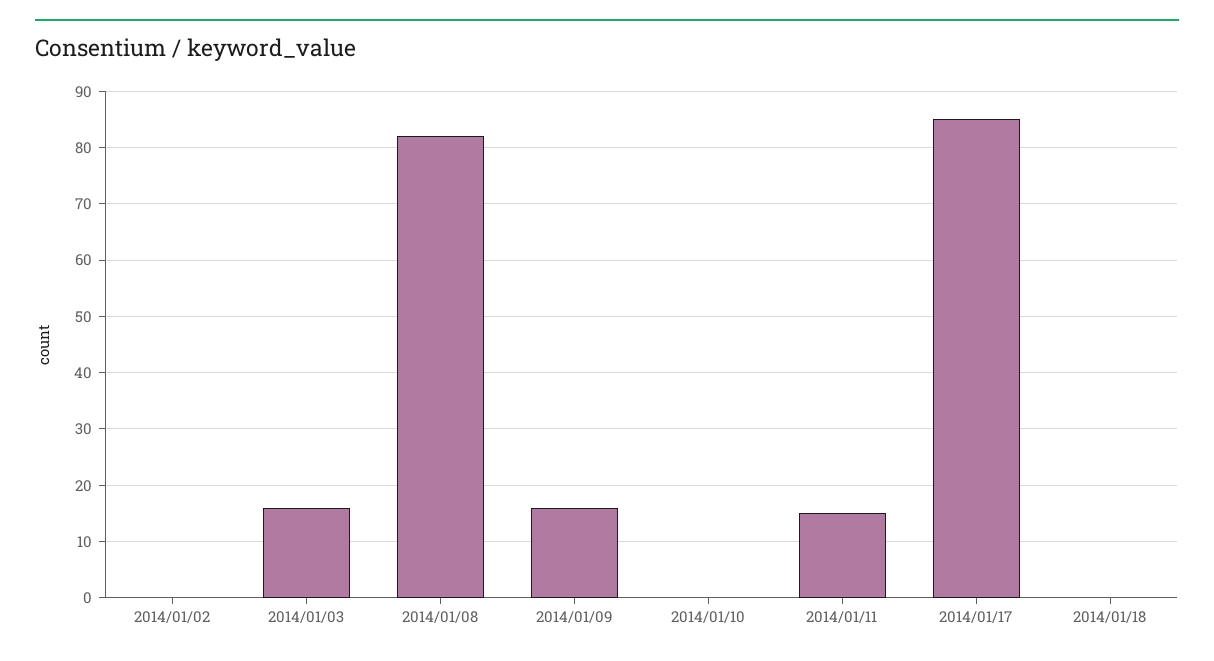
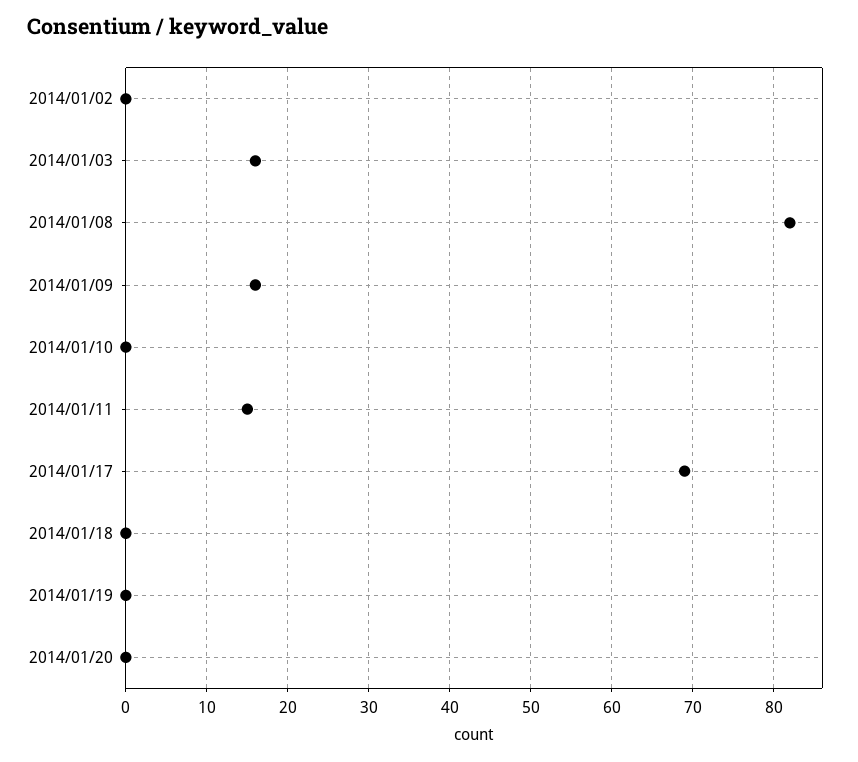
2014/01/17: 85 -> 69
2014/01/19: none -> 0
2014/01/20: none -> 0

